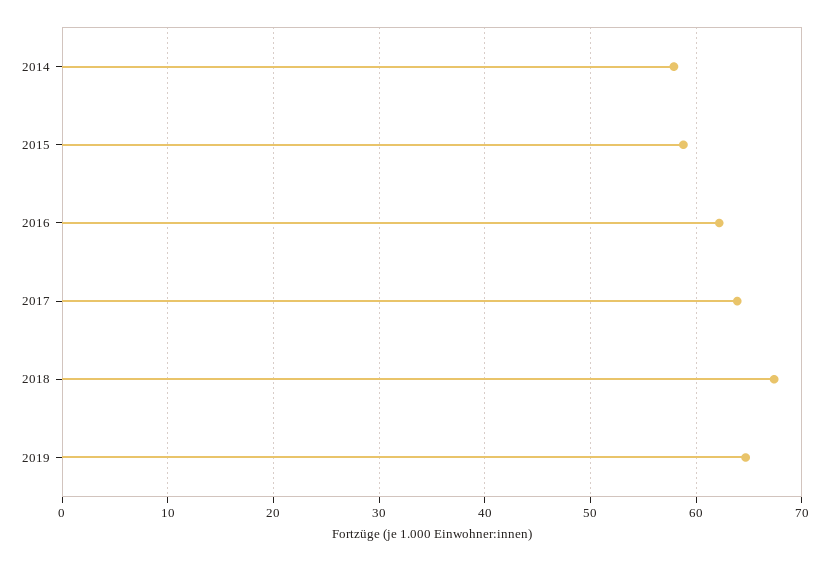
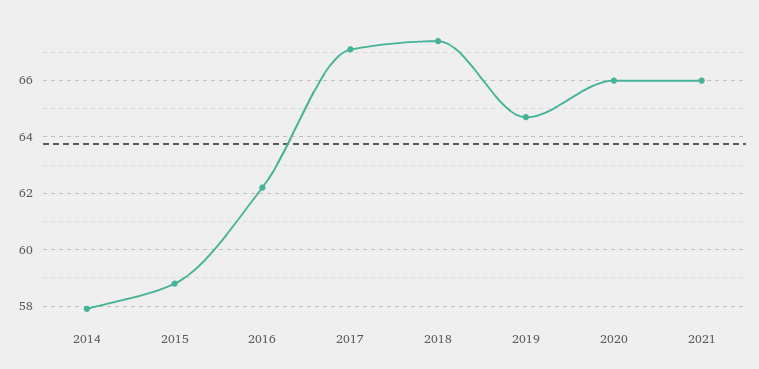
2017: 64 -> 67
2020: none -> 66
2021: none -> 66

